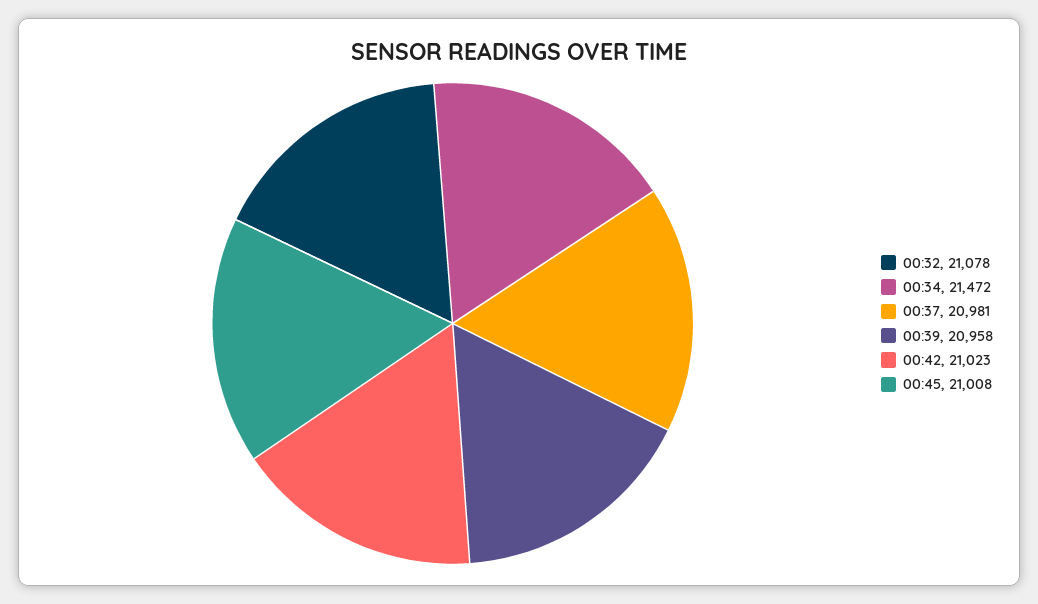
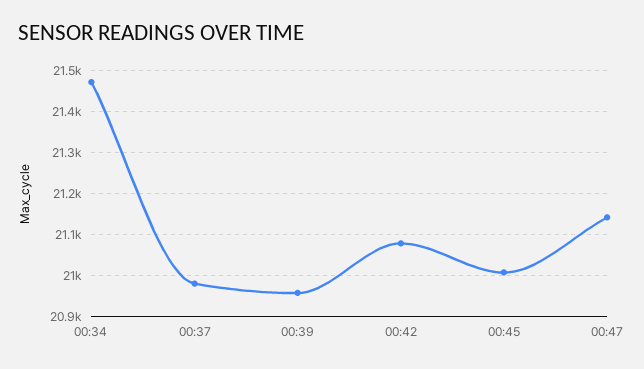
00:32: 21078 -> none
00:42: 21023 -> 21080
00:47: none -> 21140

